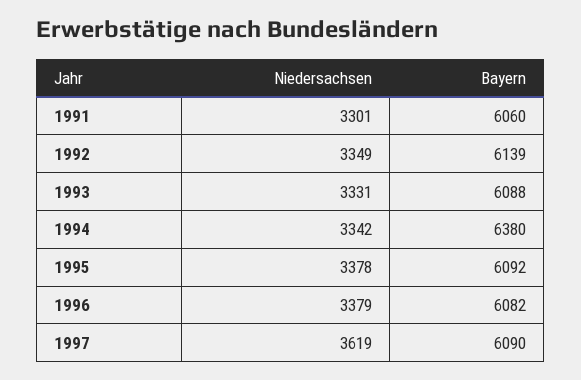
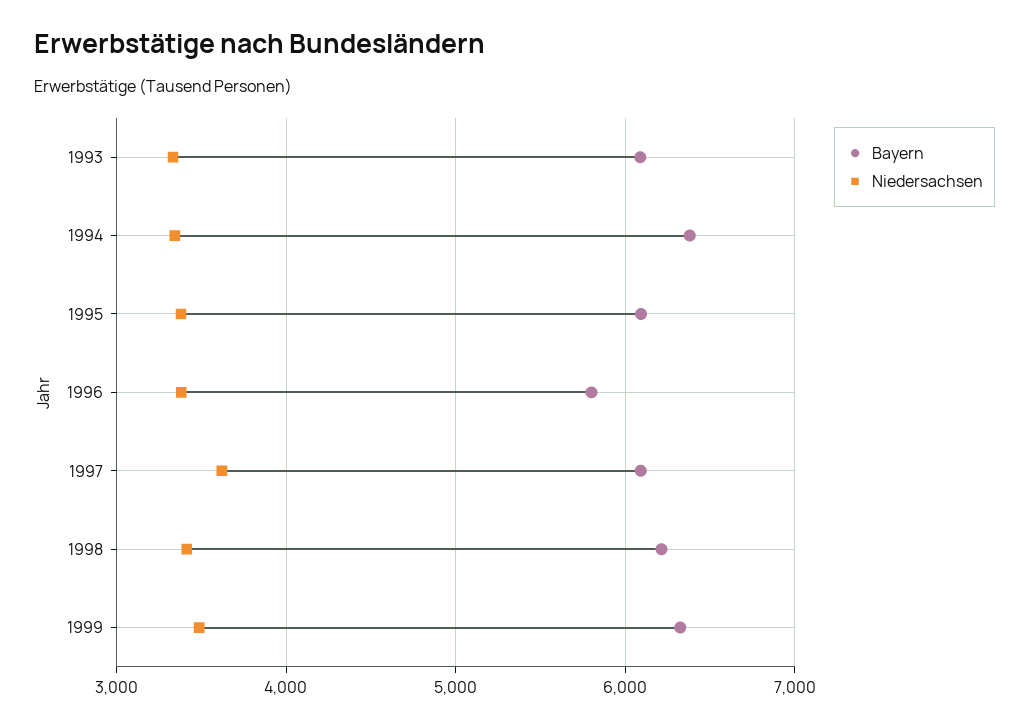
Niedersachsen, 1991: 3301 -> none
Bayern, 1991: 6060 -> none
Niedersachsen, 1992: 3349 -> none
Bayern, 1992: 6139 -> none
Bayern, 1996: 6082 -> 5800
Bayern, 1998: none -> 6200
Niedersachsen, 1998: none -> 3400
Bayern, 1999: none -> 6300
Niedersachsen, 1999: none -> 3500

